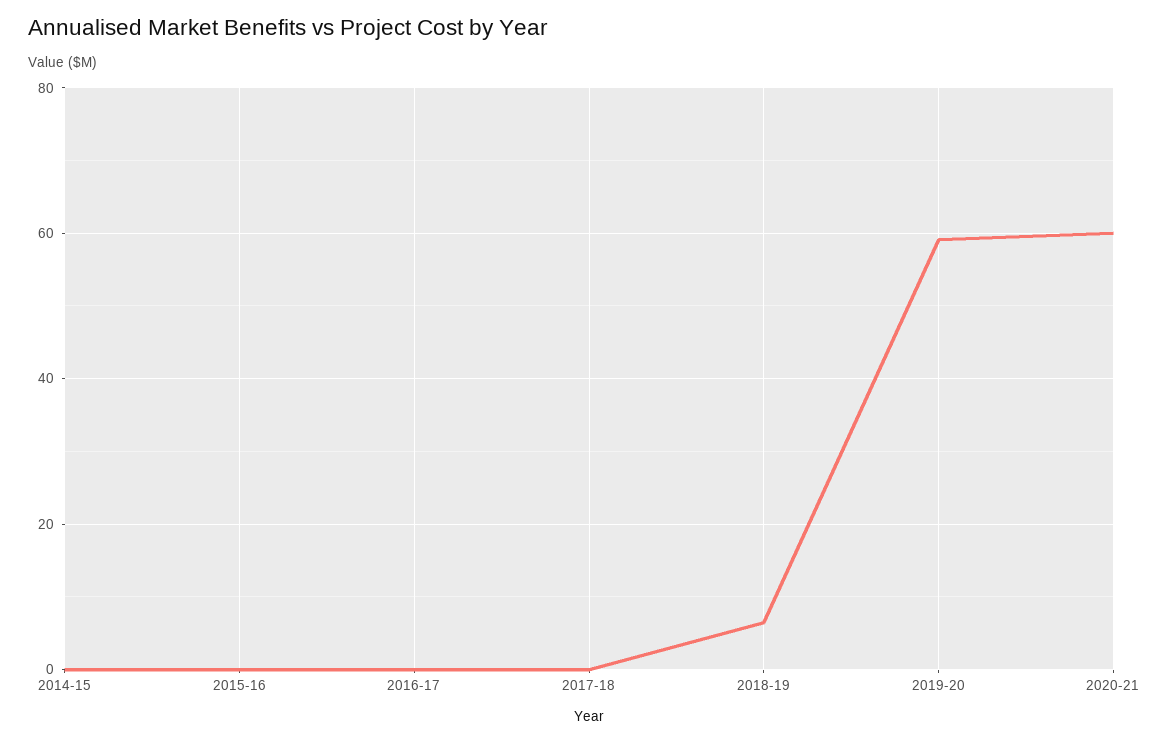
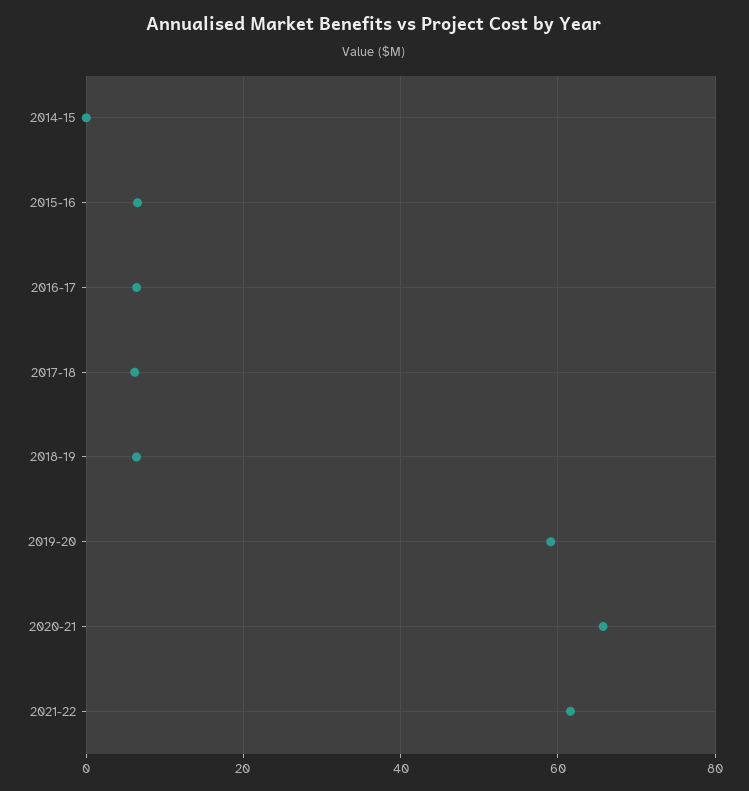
2015-16: 0 -> 6
2016-17: 0 -> 6
2017-18: 0 -> 6
2020-21: 60 -> 66
2021-22: none -> 62

